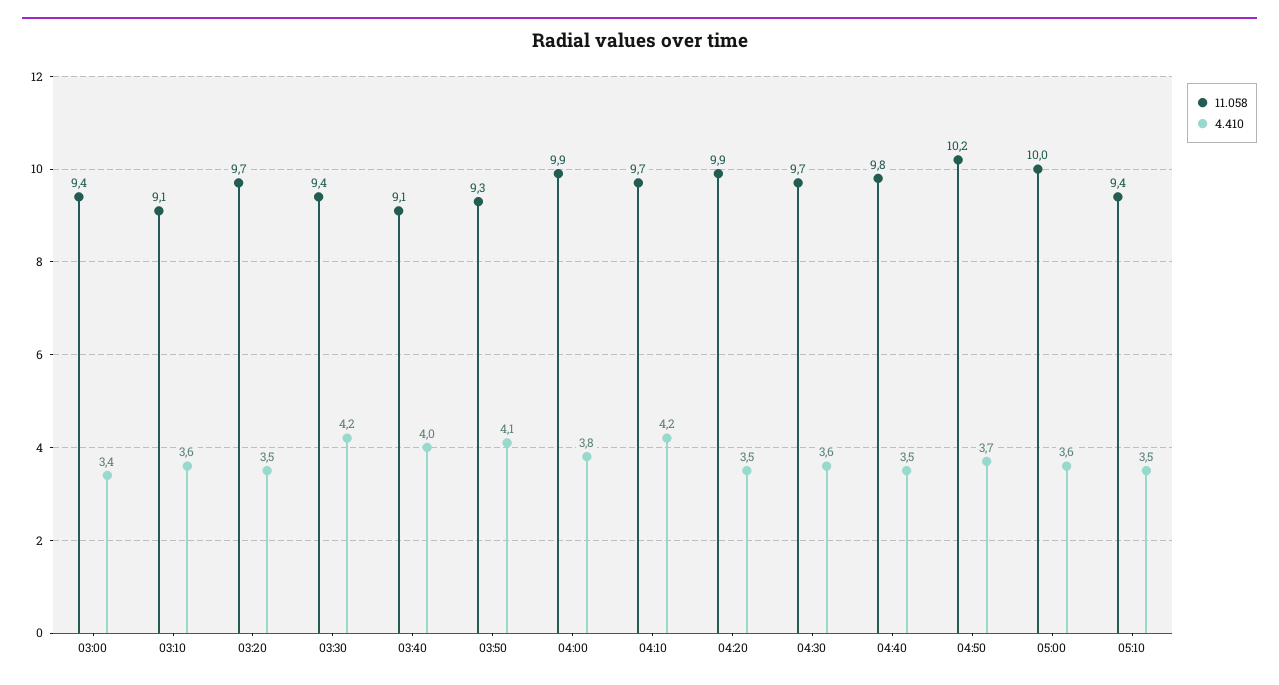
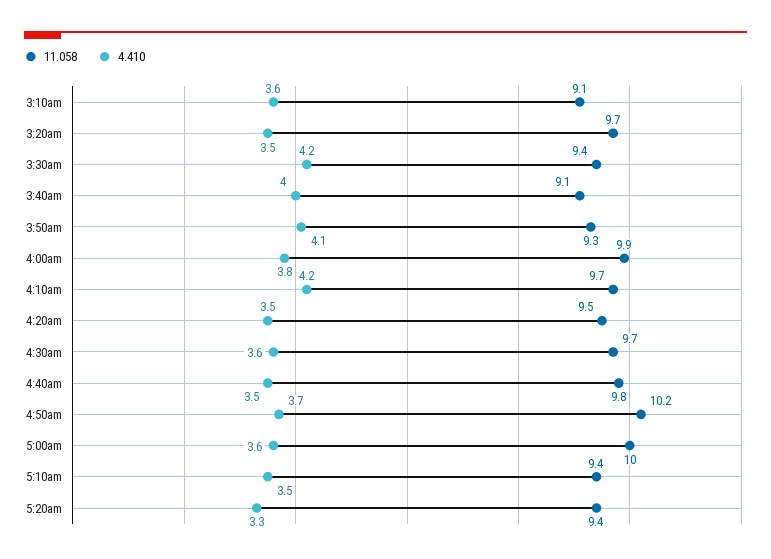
11.058, 03:00: 9.4 -> none
4.410, 03:00: 3.4 -> none
11.058, 04:20: 9.9 -> 9.5
11.058, 5:20am: none -> 9.4
4.410, 5:20am: none -> 3.3

